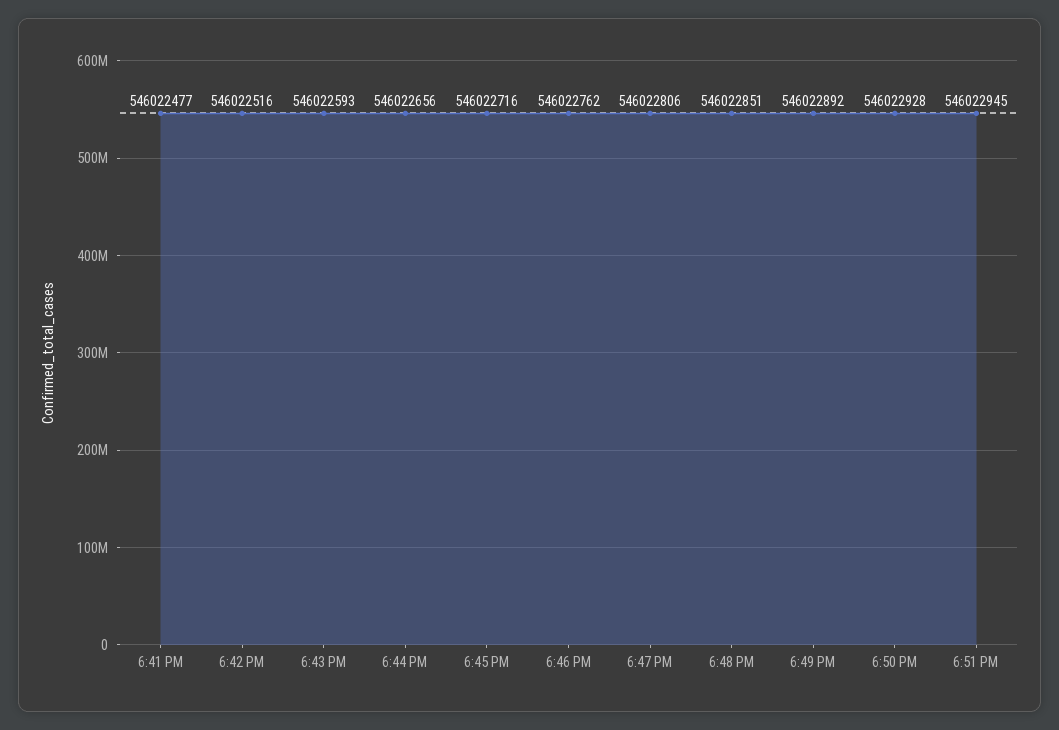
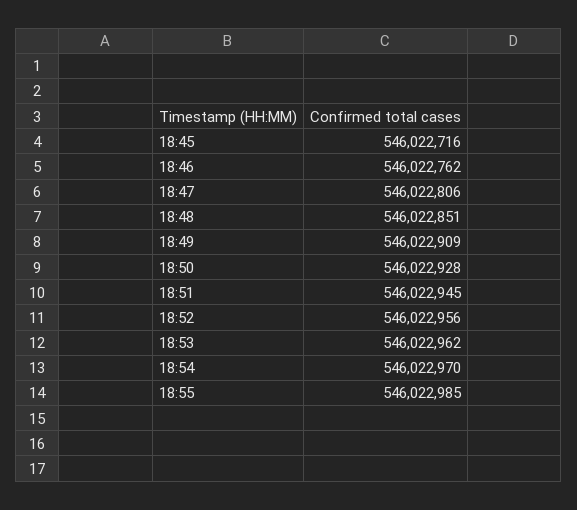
6:41 PM: 546022477 -> none
6:42 PM: 546022516 -> none
6:43 PM: 546022593 -> none
6:44 PM: 546022656 -> none
6:49 PM: 546022892 -> 546022909
18:52: none -> 546022956
18:53: none -> 546022962
18:54: none -> 546022970
18:55: none -> 546022985

